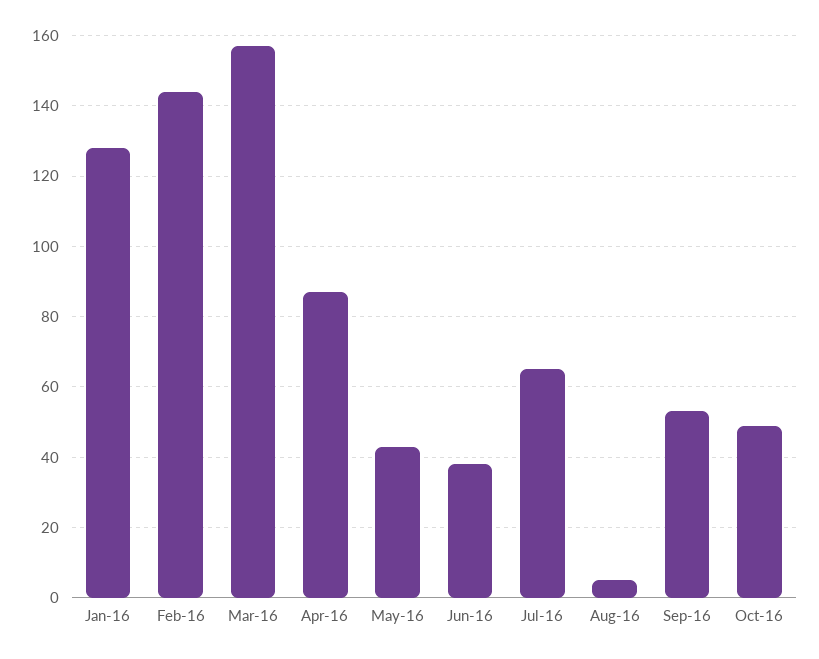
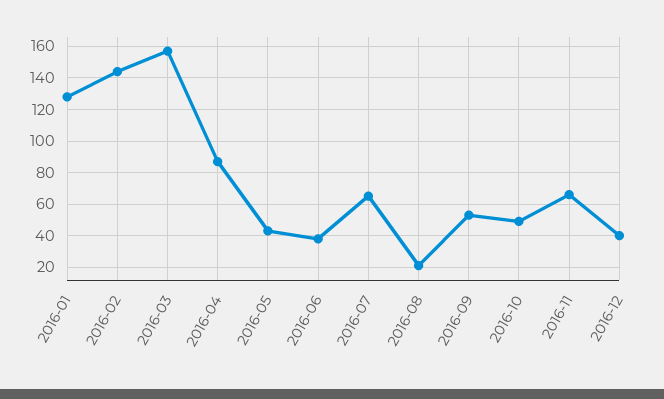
Aug-16: 5 -> 20
2016-11: none -> 65
2016-12: none -> 40

